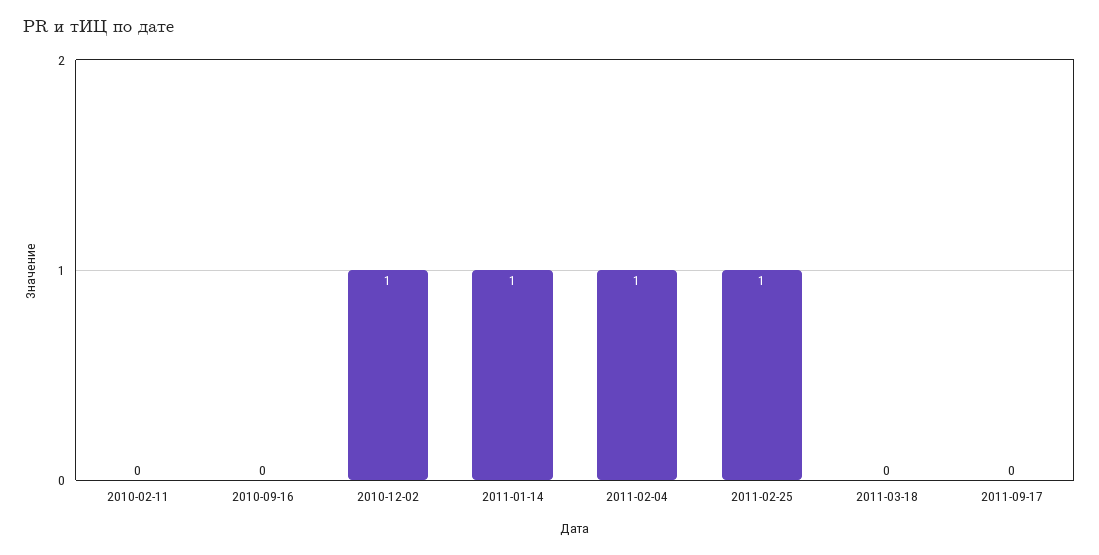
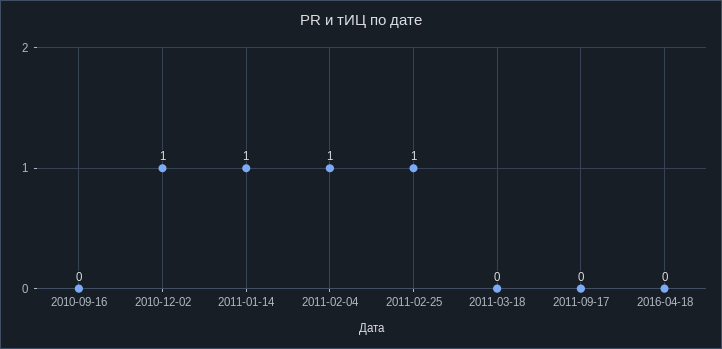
2010-02-11: 0 -> none
2016-04-18: none -> 0

